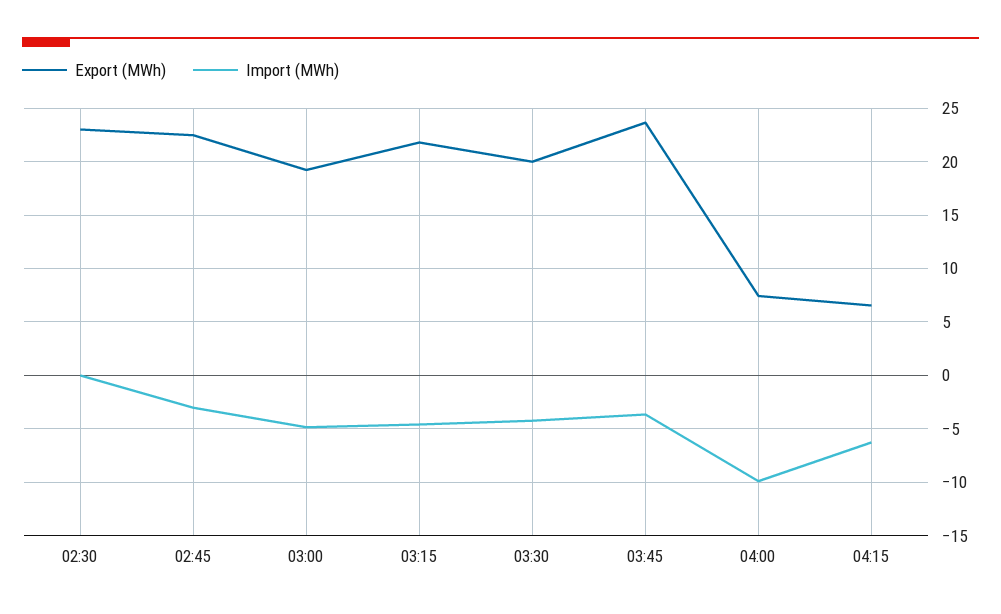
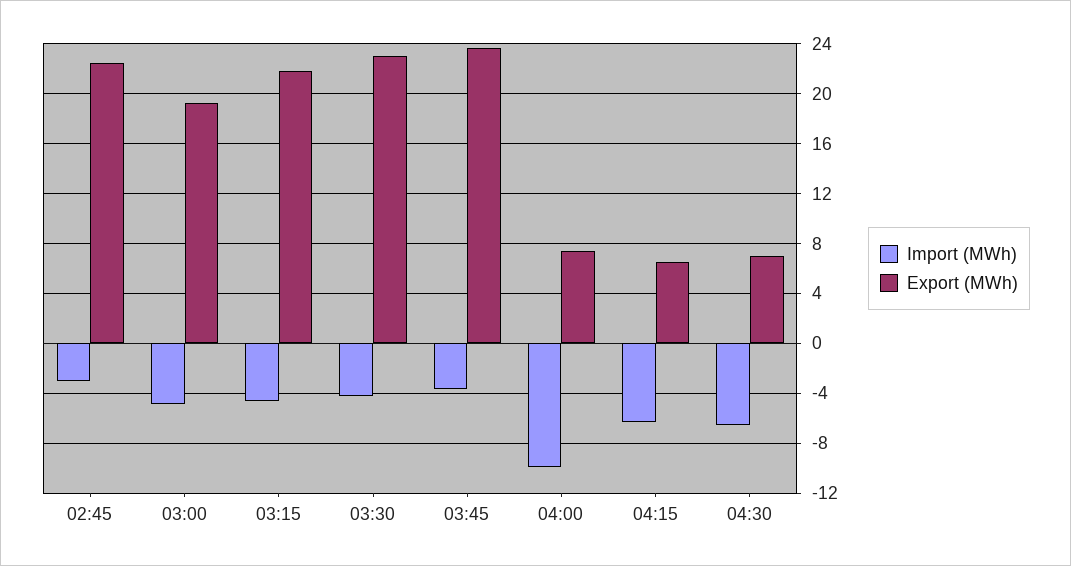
Export (MWh), 02:30: 23 -> none
Import (MWh), 02:30: 0 -> none
Export (MWh), 03:30: 20 -> 23
Import (MWh), 04:30: none -> -6.5
Export (MWh), 04:30: none -> 7

